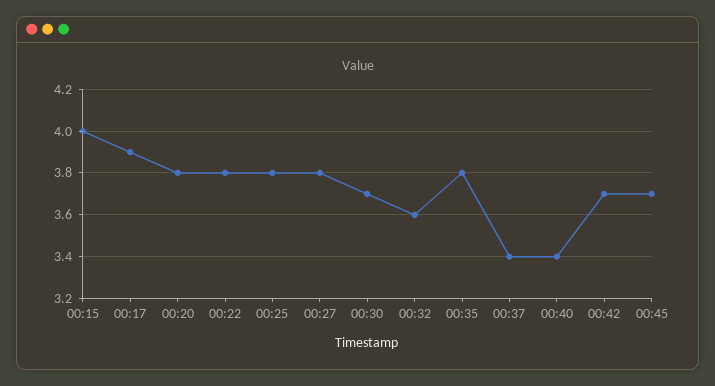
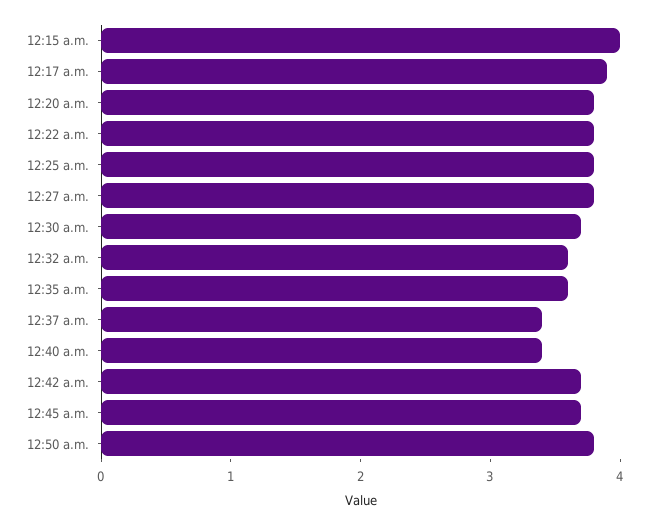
00:35: 3.8 -> 3.6
12:50 a.m.: none -> 3.8

